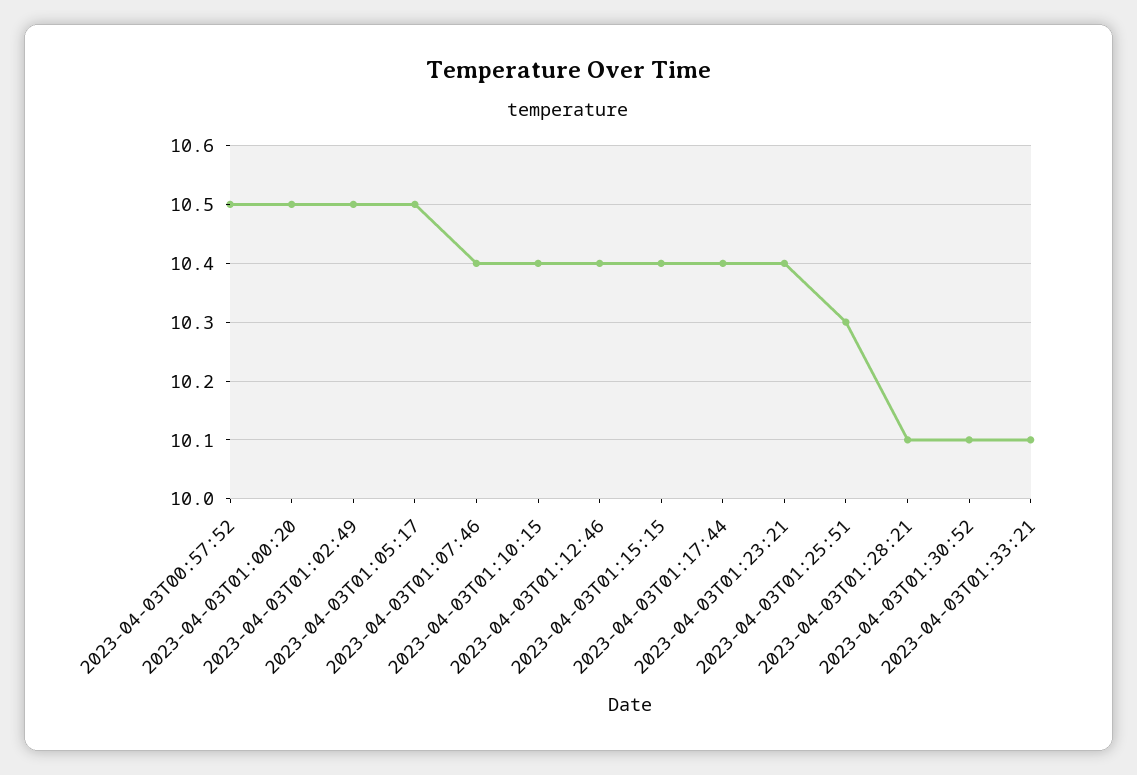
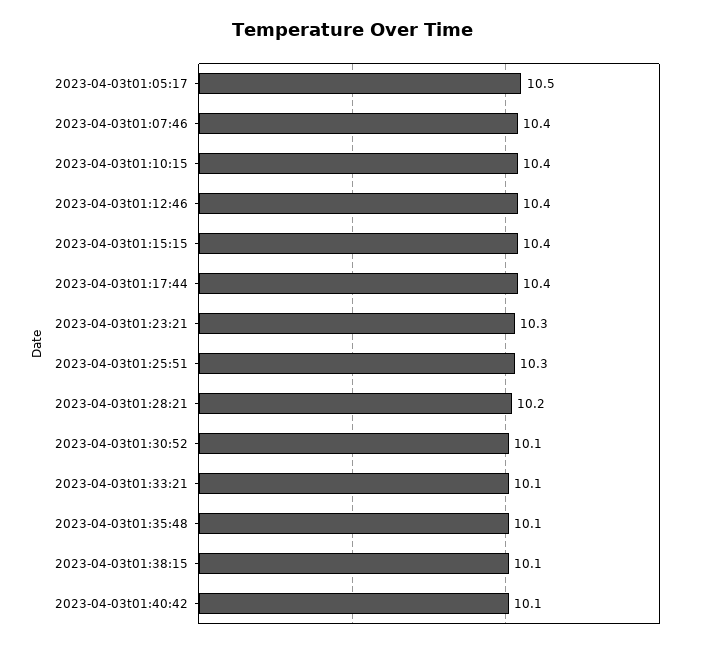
2023-04-03T00:57:52: 10.5 -> none
2023-04-03T01:00:20: 10.5 -> none
2023-04-03T01:02:49: 10.5 -> none
2023-04-03T01:23:21: 10.4 -> 10.3
2023-04-03T01:28:21: 10.1 -> 10.2
2023-04-03t01:35:48: none -> 10.1
2023-04-03t01:38:15: none -> 10.1
2023-04-03t01:40:42: none -> 10.1

